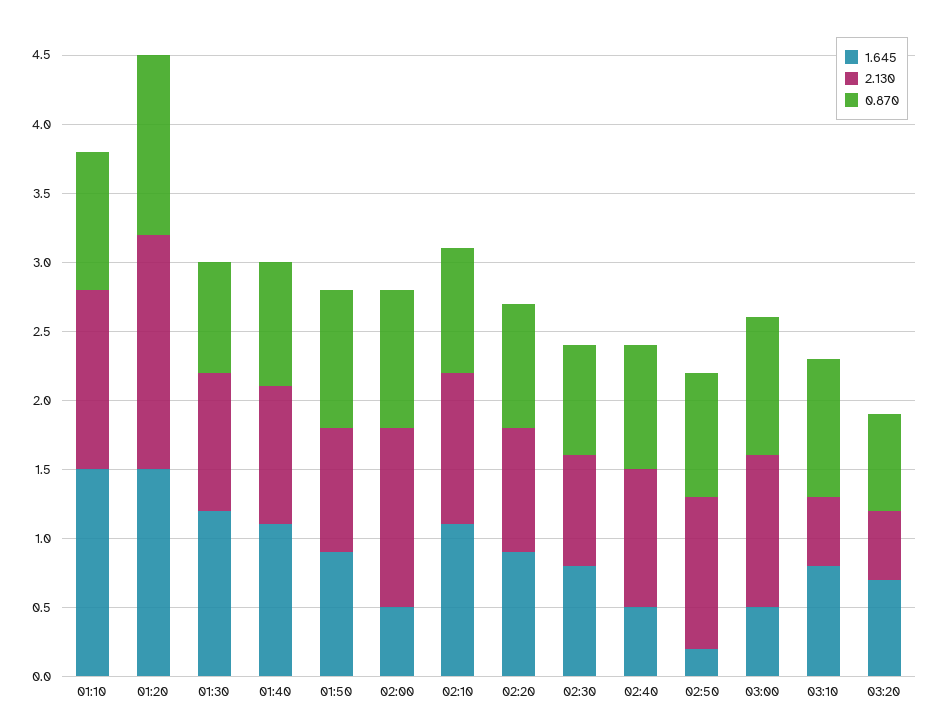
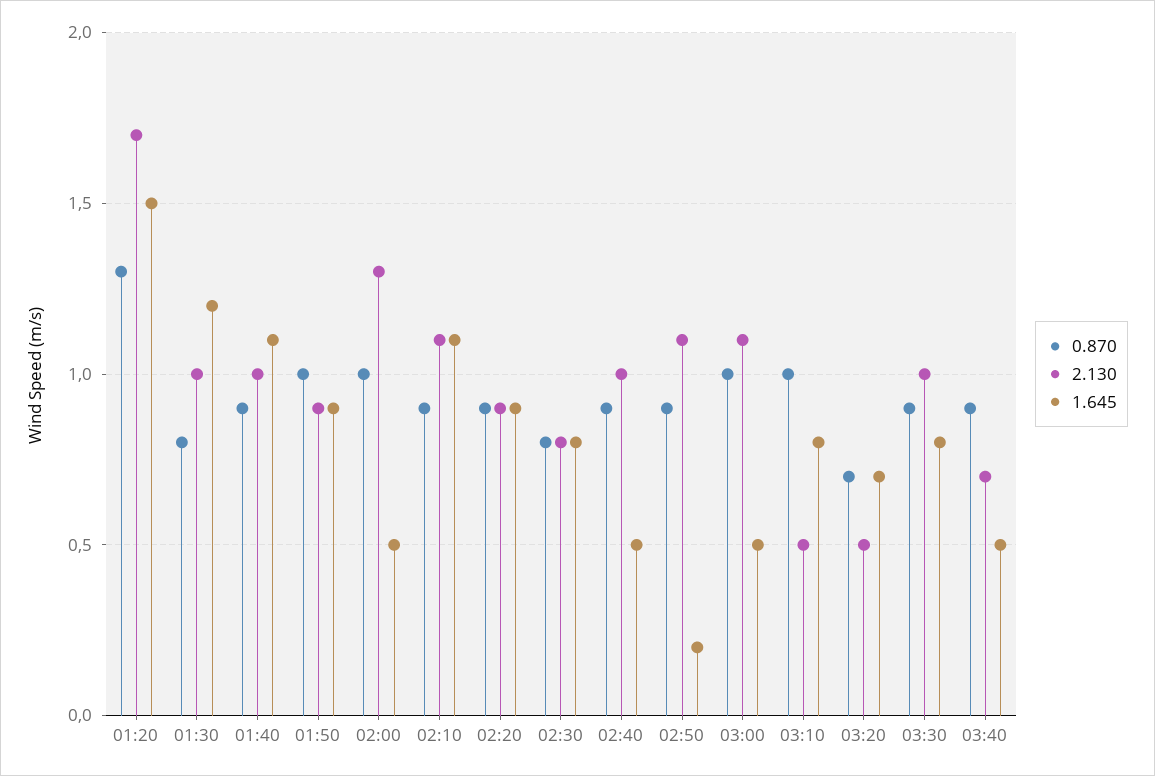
1.645, 01:10: 1.5 -> none
2.130, 01:10: 1.3 -> none
0.870, 01:10: 1 -> none
0.870, 03:30: none -> 0.9
2.130, 03:30: none -> 1
1.645, 03:30: none -> 0.8
0.870, 03:40: none -> 0.9
2.130, 03:40: none -> 0.7
1.645, 03:40: none -> 0.5

